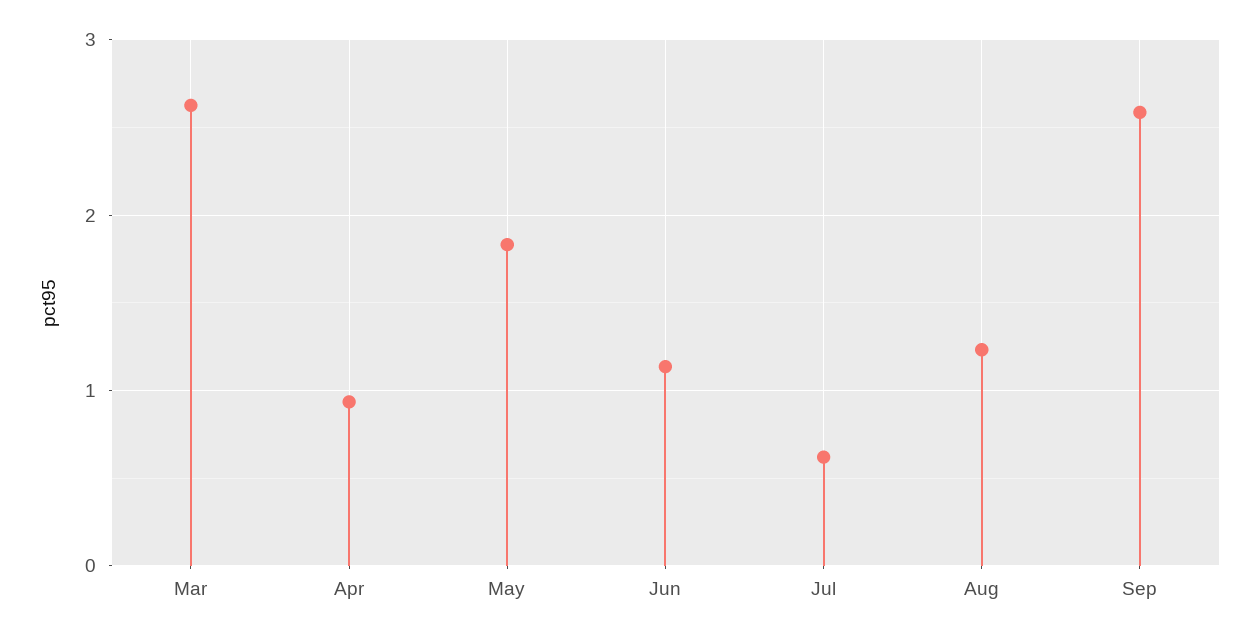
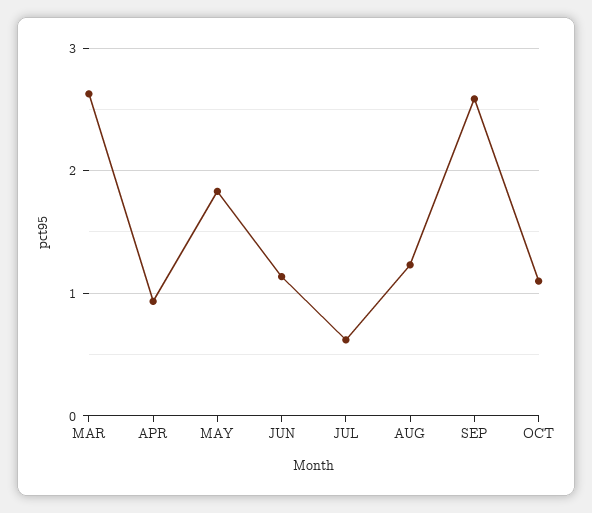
OCT: none -> 1.1

